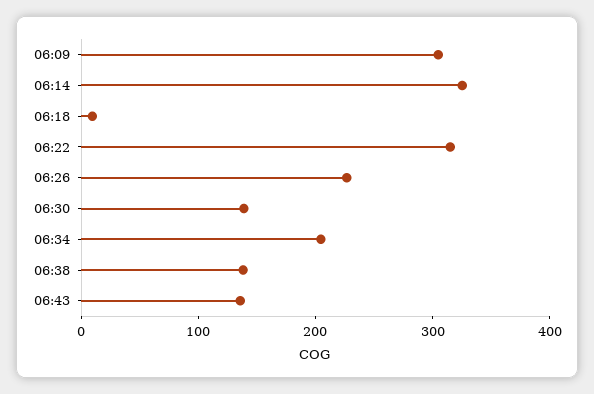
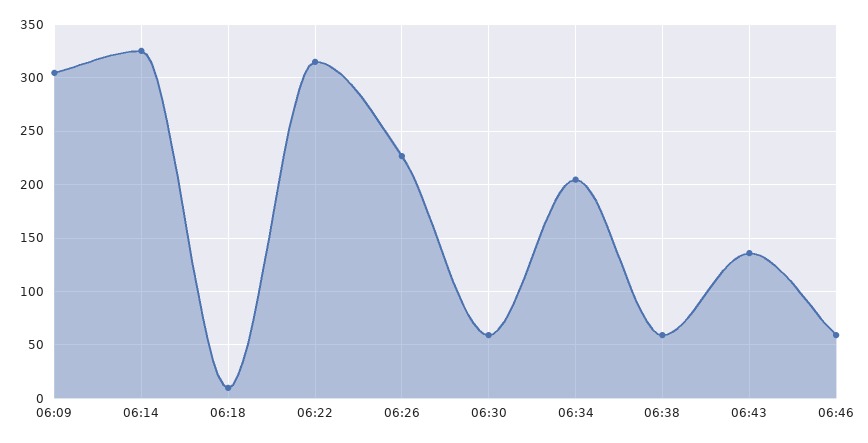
06:30: 140 -> 60
06:38: 140 -> 60
06:46: none -> 60

